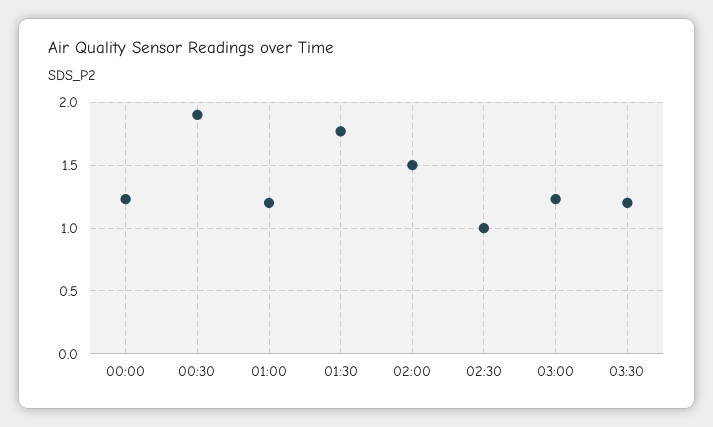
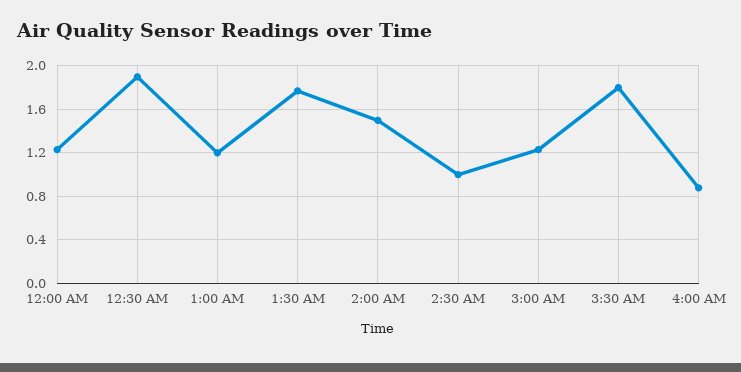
03:30: 1.2 -> 1.8
4:00 AM: none -> 0.9

